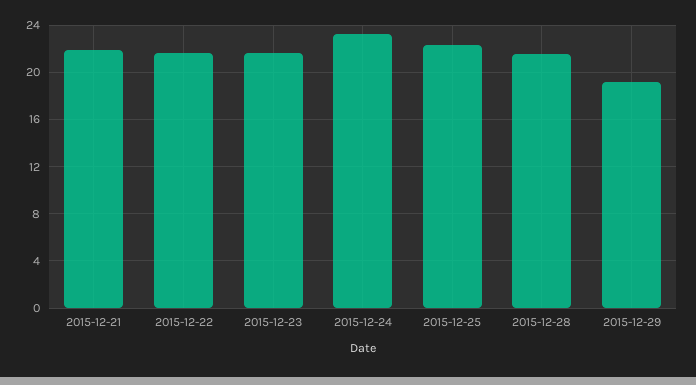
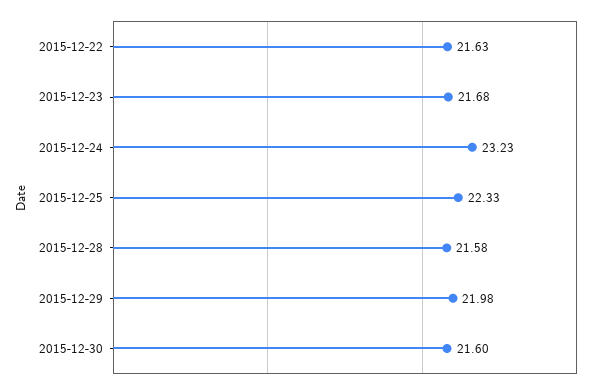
2015-12-21: 22 -> none
2015-12-29: 19 -> 21.98
2015-12-30: none -> 21.6

